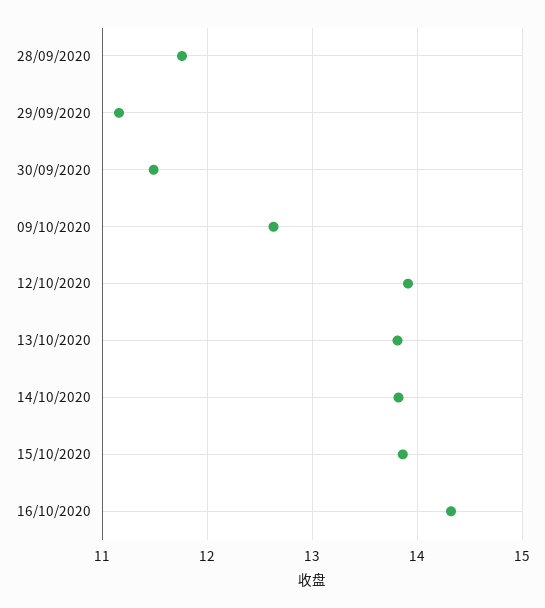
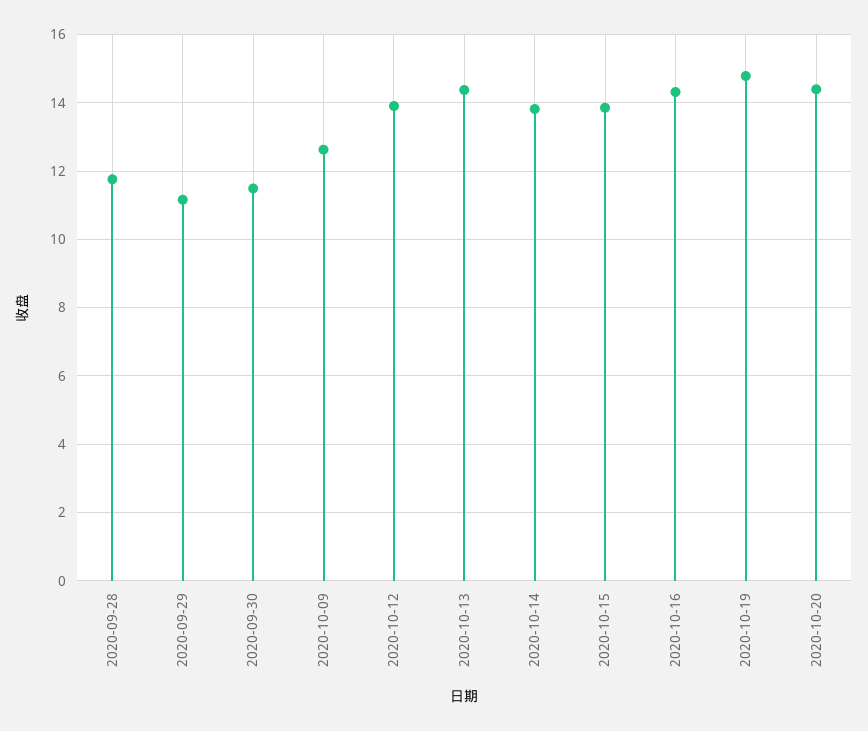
13/10/2020: 13.8 -> 14.4
2020-10-19: none -> 14.8
2020-10-20: none -> 14.4

